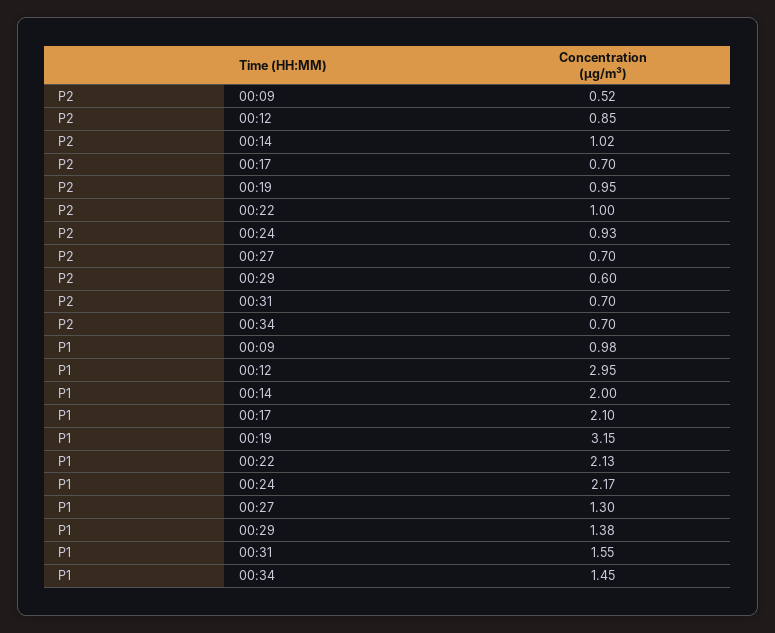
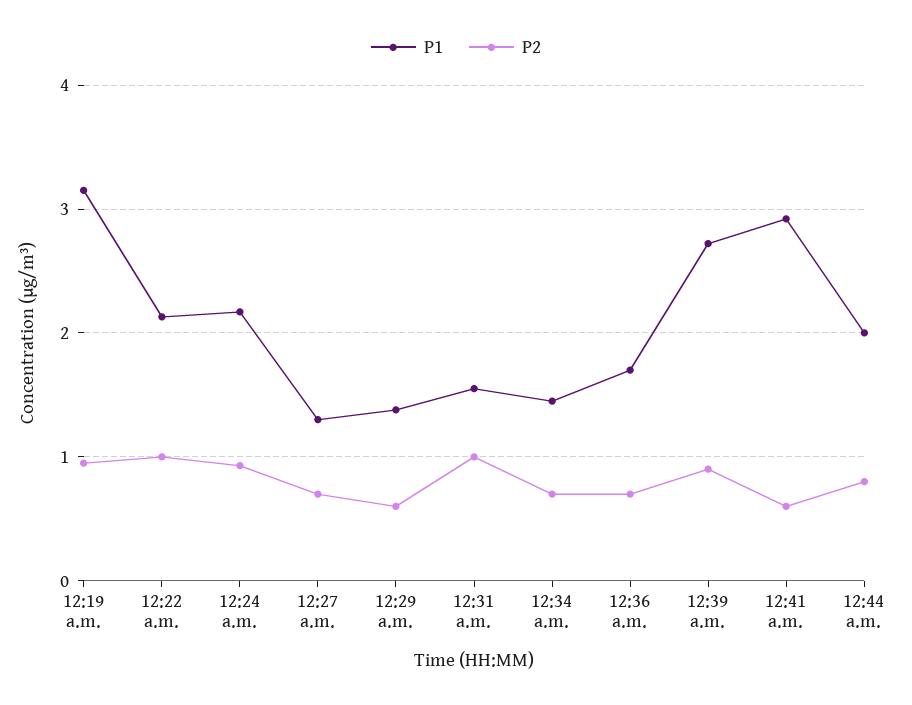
P2, 00:09: 0.52 -> none
P2, 00:12: 0.85 -> none
P2, 00:14: 1.02 -> none
P2, 00:17: 0.7 -> none
P2, 00:31: 0.7 -> 1
P1, 00:09: 0.98 -> none
P1, 00:12: 2.95 -> none
P1, 00:14: 2 -> none
P1, 00:17: 2.1 -> none
P1, 12:36 a.m.: none -> 1.7
P2, 12:36 a.m.: none -> 0.7
P1, 12:39 a.m.: none -> 2.7
P2, 12:39 a.m.: none -> 0.9
P1, 12:41 a.m.: none -> 2.9
P2, 12:41 a.m.: none -> 0.6
P1, 12:44 a.m.: none -> 2
P2, 12:44 a.m.: none -> 0.8

